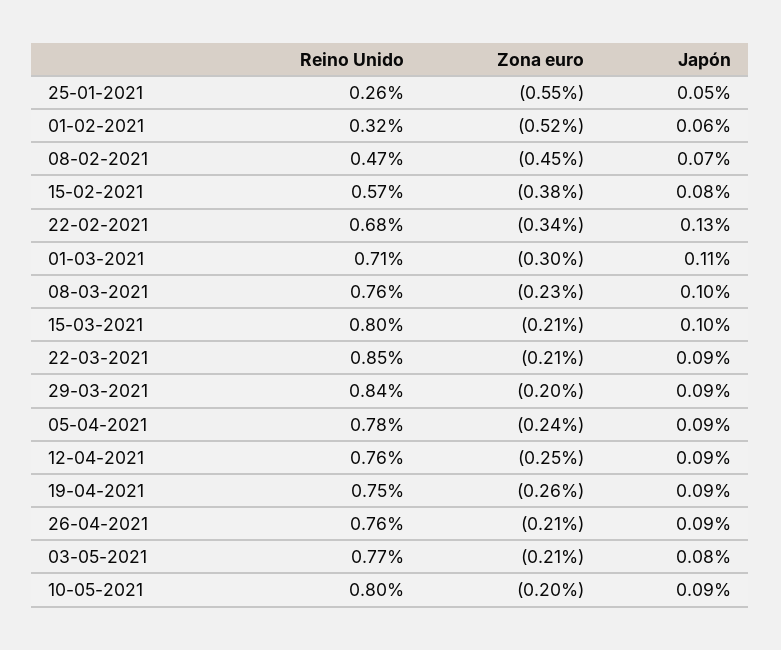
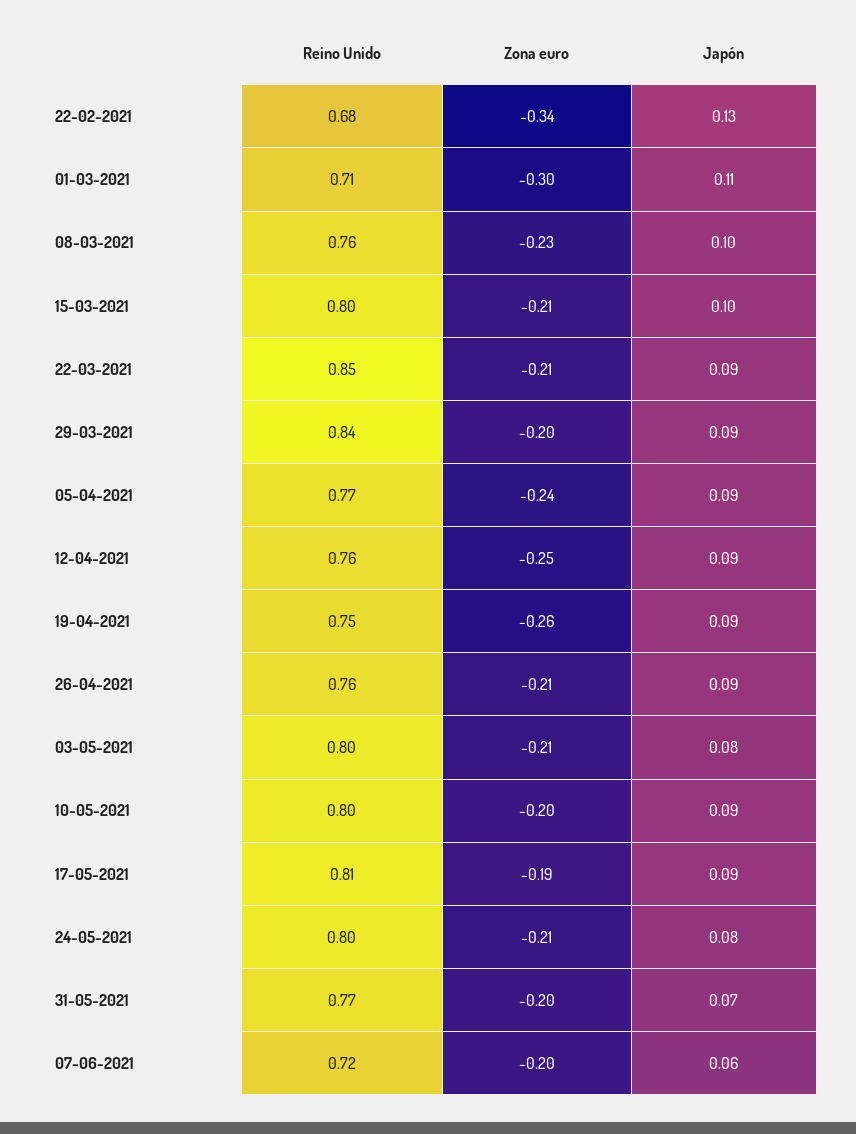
Reino Unido, 25-01-2021: 0.26 -> none
Zona euro, 25-01-2021: -0.55 -> none
Japón, 25-01-2021: 0.05 -> none
Reino Unido, 01-02-2021: 0.32 -> none
Zona euro, 01-02-2021: -0.52 -> none
Japón, 01-02-2021: 0.06 -> none
Reino Unido, 08-02-2021: 0.47 -> none
Zona euro, 08-02-2021: -0.45 -> none
Japón, 08-02-2021: 0.07 -> none
Reino Unido, 15-02-2021: 0.57 -> none
Zona euro, 15-02-2021: -0.38 -> none
Japón, 15-02-2021: 0.08 -> none
Reino Unido, 05-04-2021: 0.78 -> 0.77
Reino Unido, 03-05-2021: 0.77 -> 0.8
Reino Unido, 17-05-2021: none -> 0.81
Zona euro, 17-05-2021: none -> -0.19
Japón, 17-05-2021: none -> 0.09
Reino Unido, 24-05-2021: none -> 0.8
Zona euro, 24-05-2021: none -> -0.21
Japón, 24-05-2021: none -> 0.08
Reino Unido, 31-05-2021: none -> 0.77
Zona euro, 31-05-2021: none -> -0.2
Japón, 31-05-2021: none -> 0.07
Reino Unido, 07-06-2021: none -> 0.72
Zona euro, 07-06-2021: none -> -0.2
Japón, 07-06-2021: none -> 0.06

